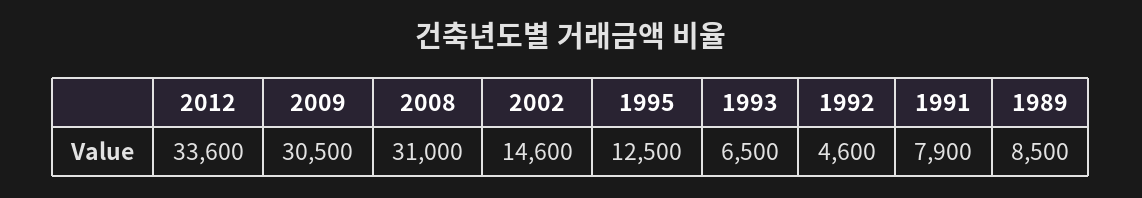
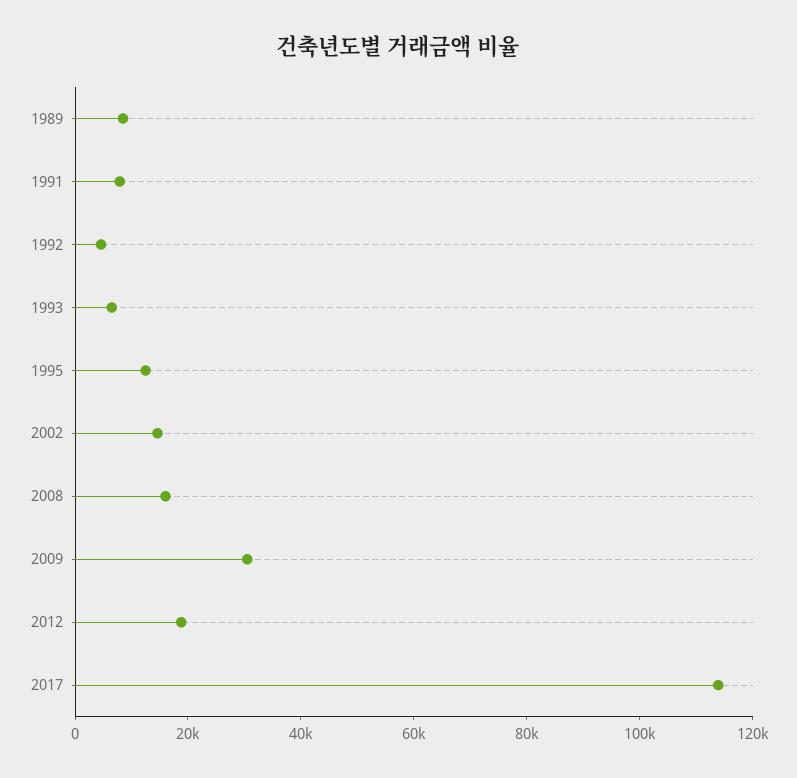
2012: 33600 -> 20000
2008: 31000 -> 15000
2017: none -> 115000

